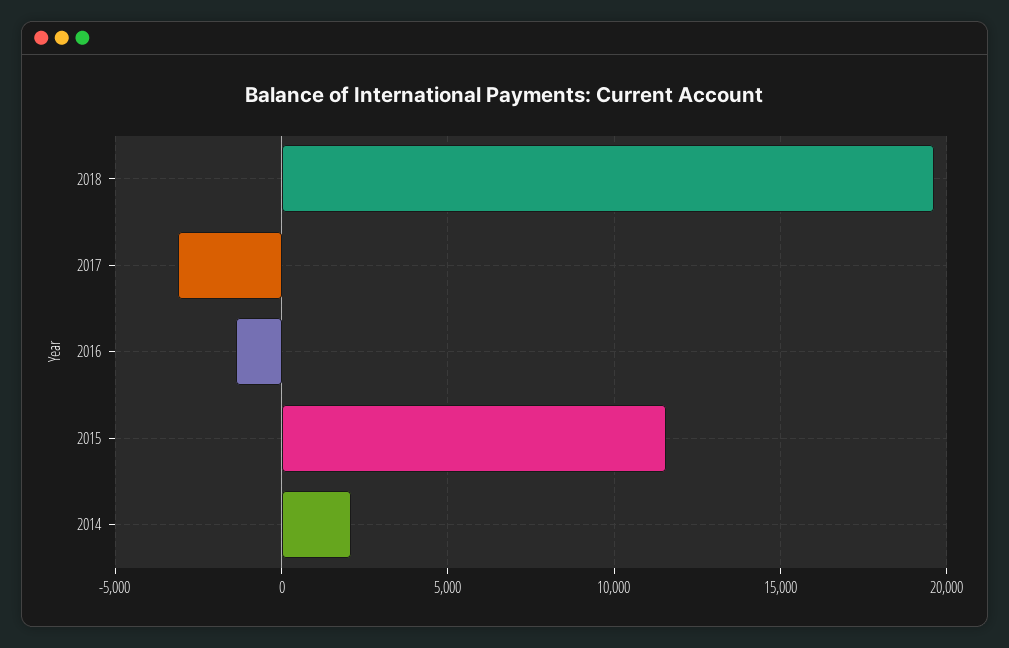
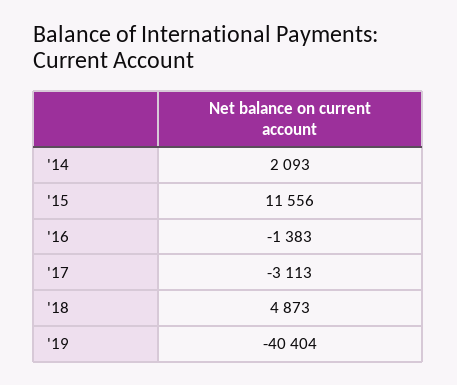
2018: 19500 -> 4873
'19: none -> -40404

